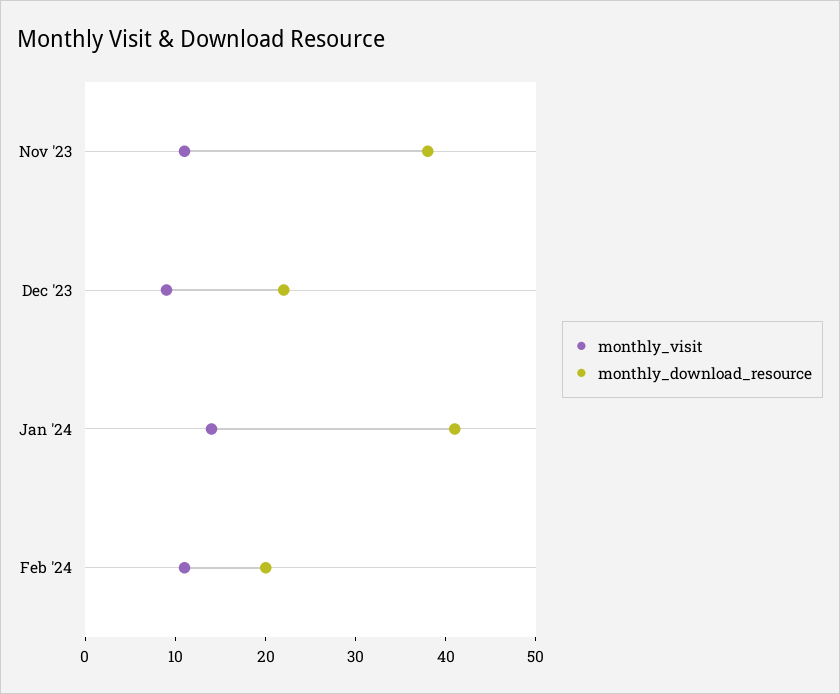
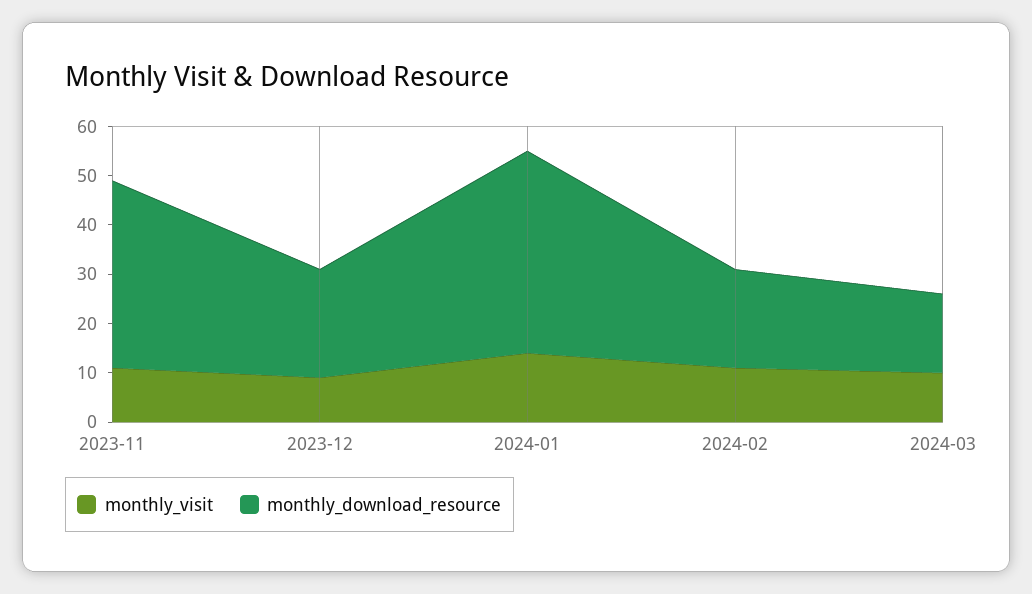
monthly_visit, 2024-03: none -> 10
monthly_download_resource, 2024-03: none -> 15

